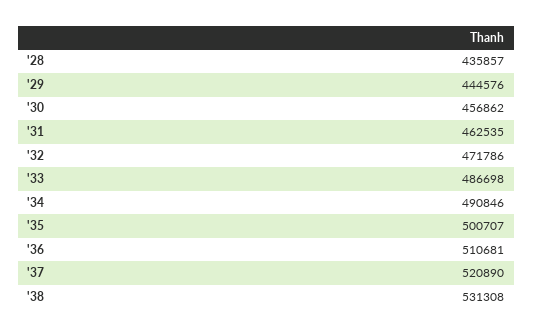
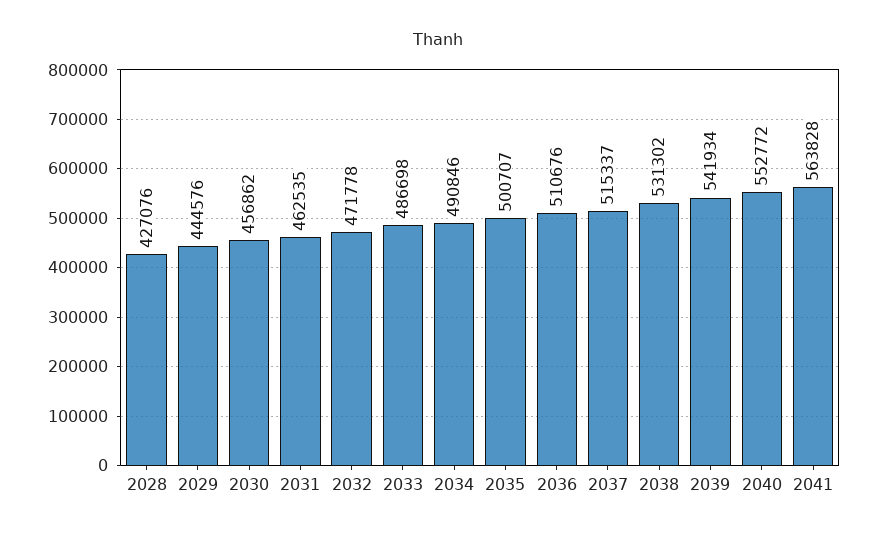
'28: 435857 -> 427076
'32: 471786 -> 471778
'36: 510681 -> 510676
'37: 520890 -> 515337
'38: 531308 -> 531302
2039: none -> 541934
2040: none -> 552772
2041: none -> 563828

